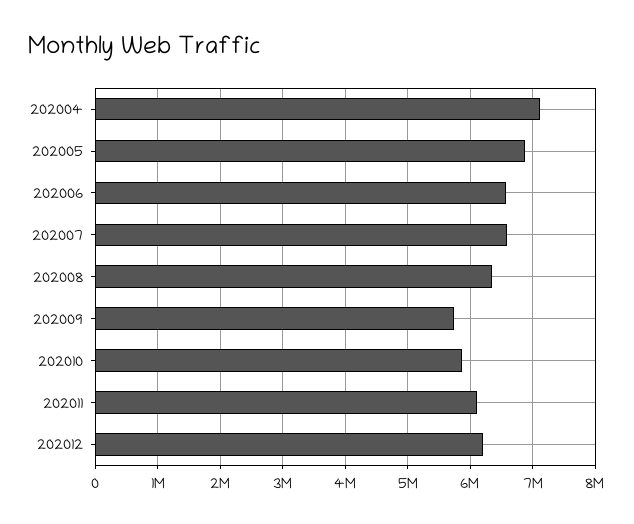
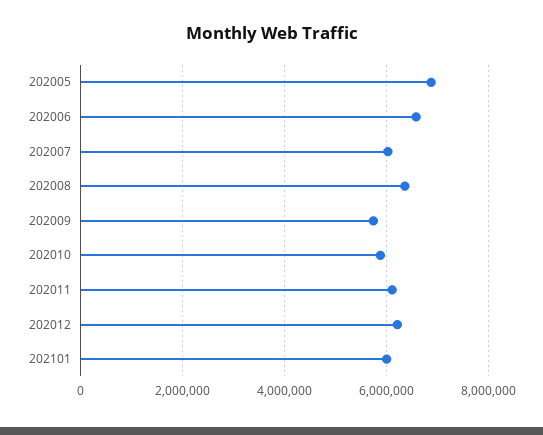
202004: 7100000 -> none
202007: 6600000 -> 6000000
202101: none -> 6000000

